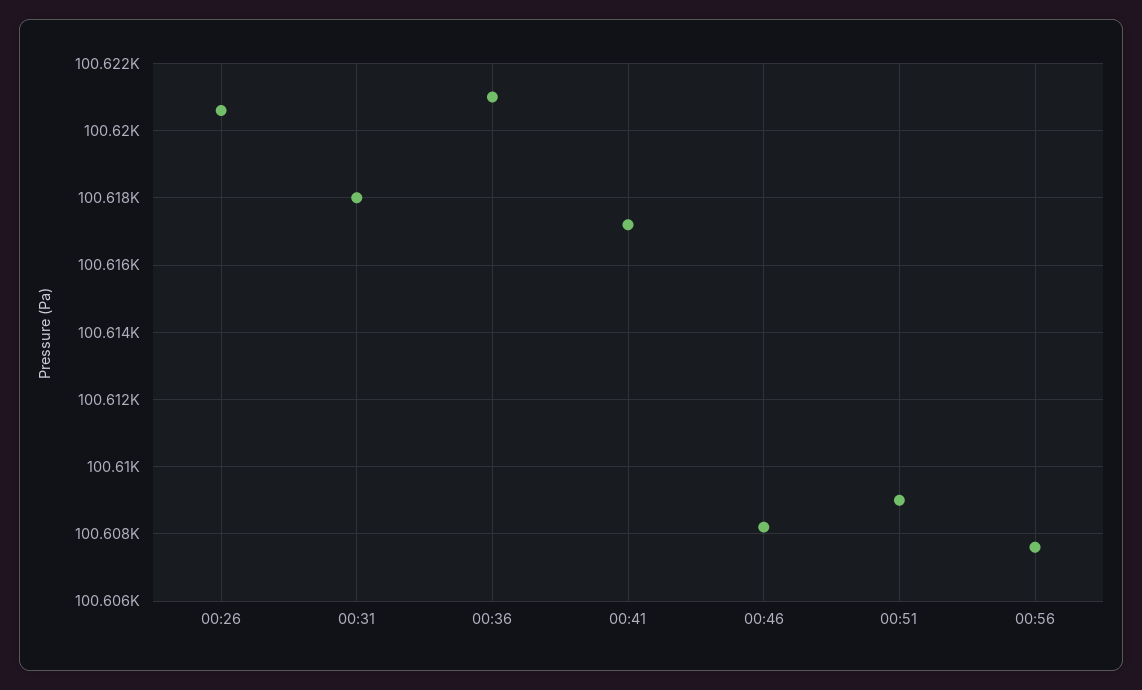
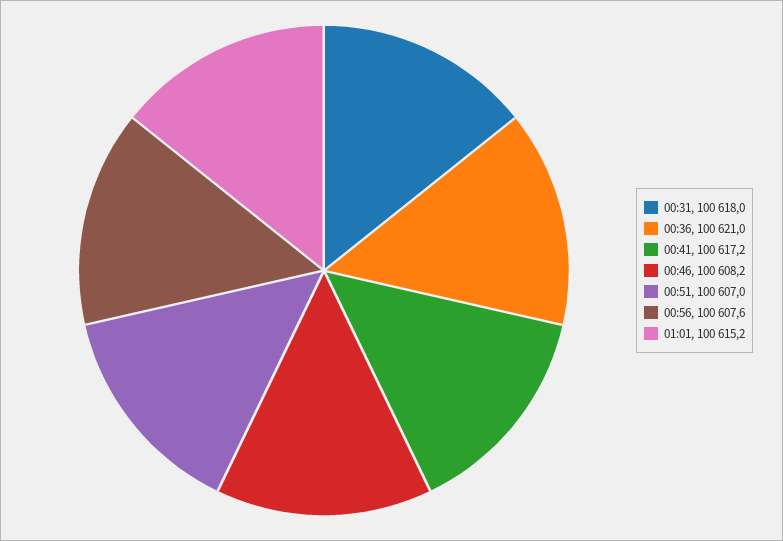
00:26: 100620.5 -> none
00:51: 100609 -> 100607
01:01: none -> 100615.2

